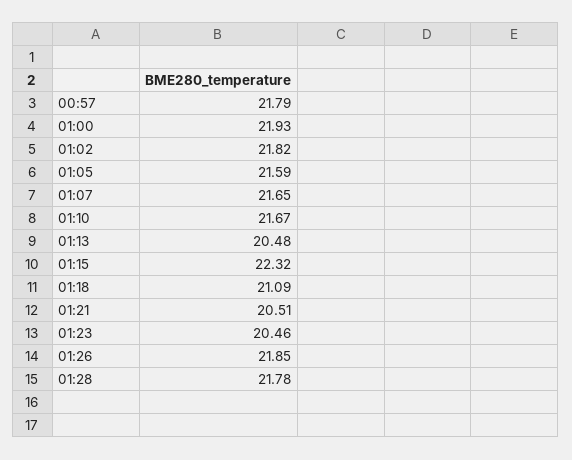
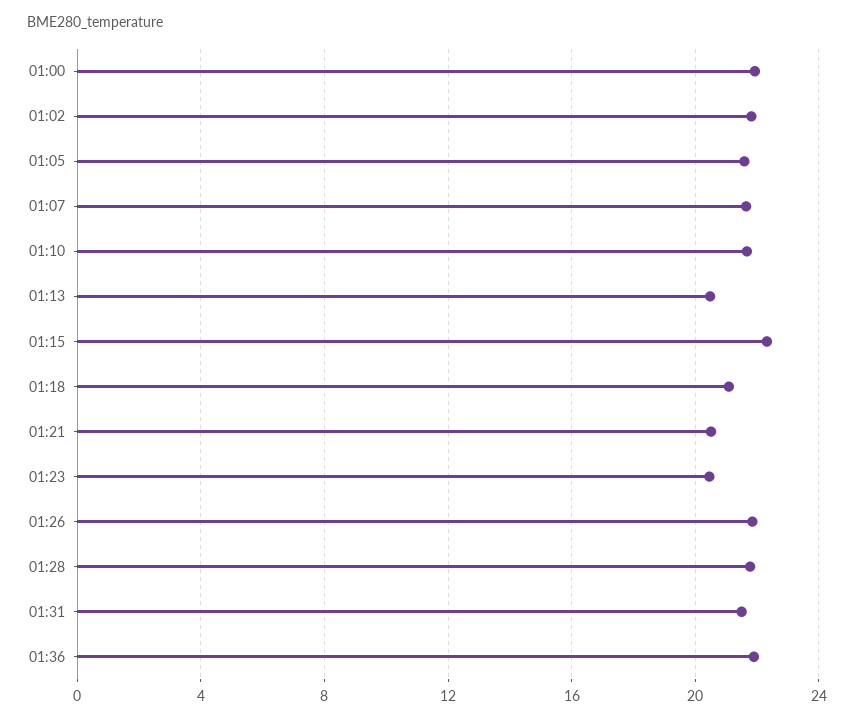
00:57: 21.79 -> none
01:31: none -> 21.5
01:36: none -> 22

